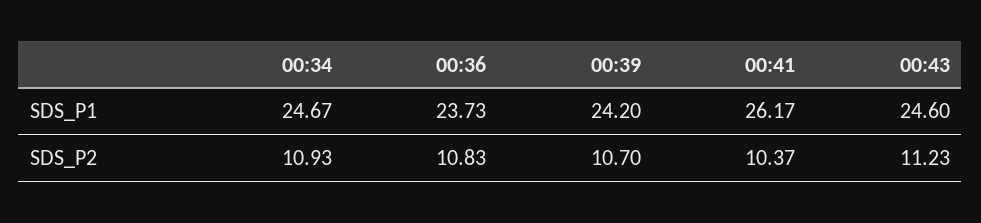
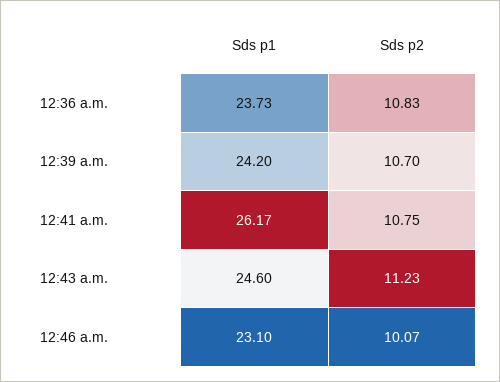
00:34, SDS_P1: 24.67 -> none
00:34, SDS_P2: 10.93 -> none
00:41, SDS_P2: 10.37 -> 10.75
12:46 a.m., SDS_P1: none -> 23.1
12:46 a.m., SDS_P2: none -> 10.07

